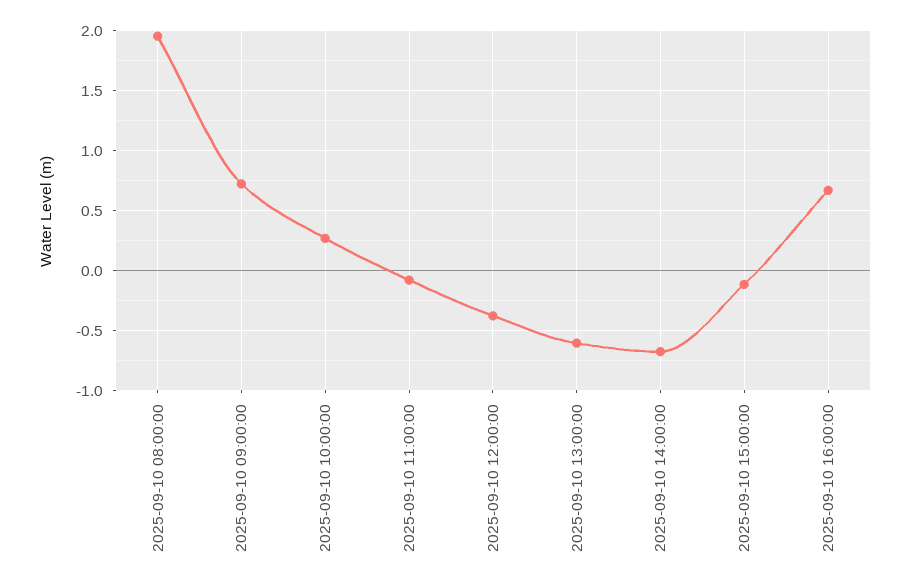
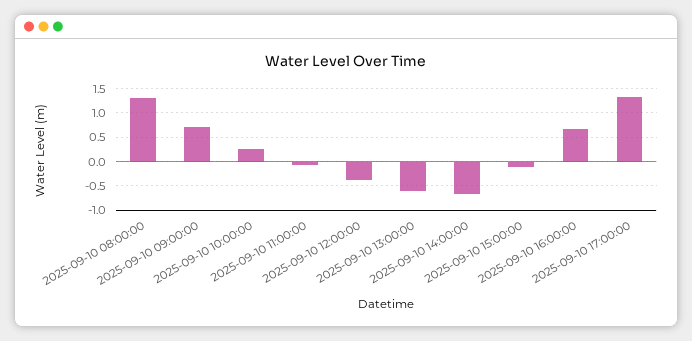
2025-09-10 08:00:00: 1.95 -> 1.25
2025-09-10 17:00:00: none -> 1.25

